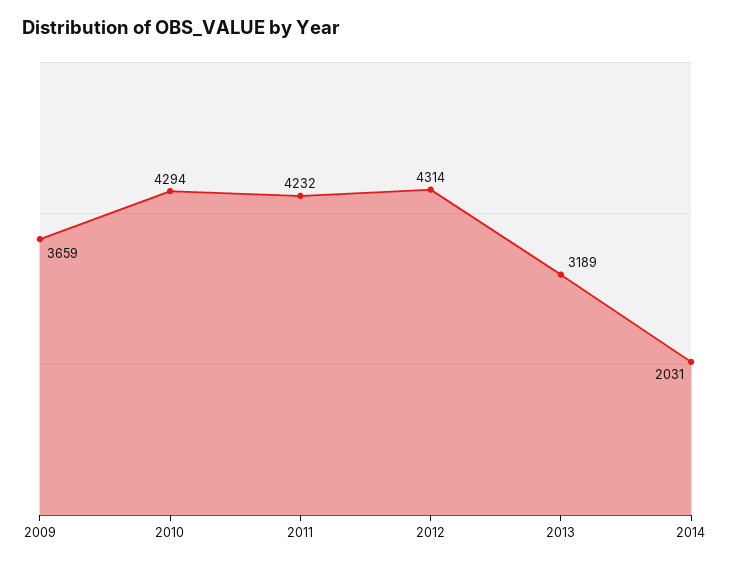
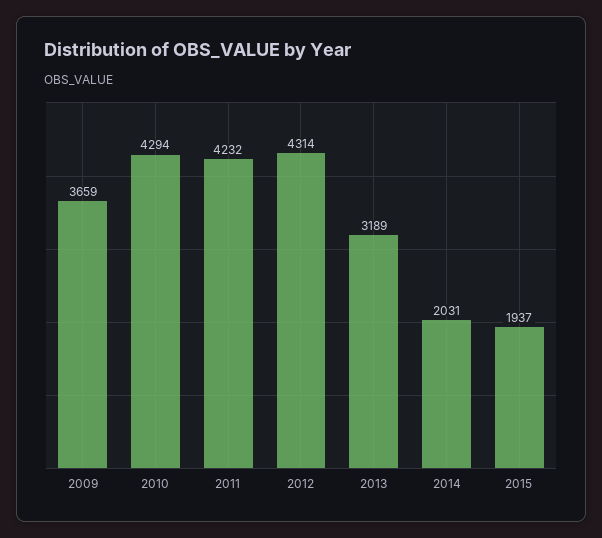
2015: none -> 1937

